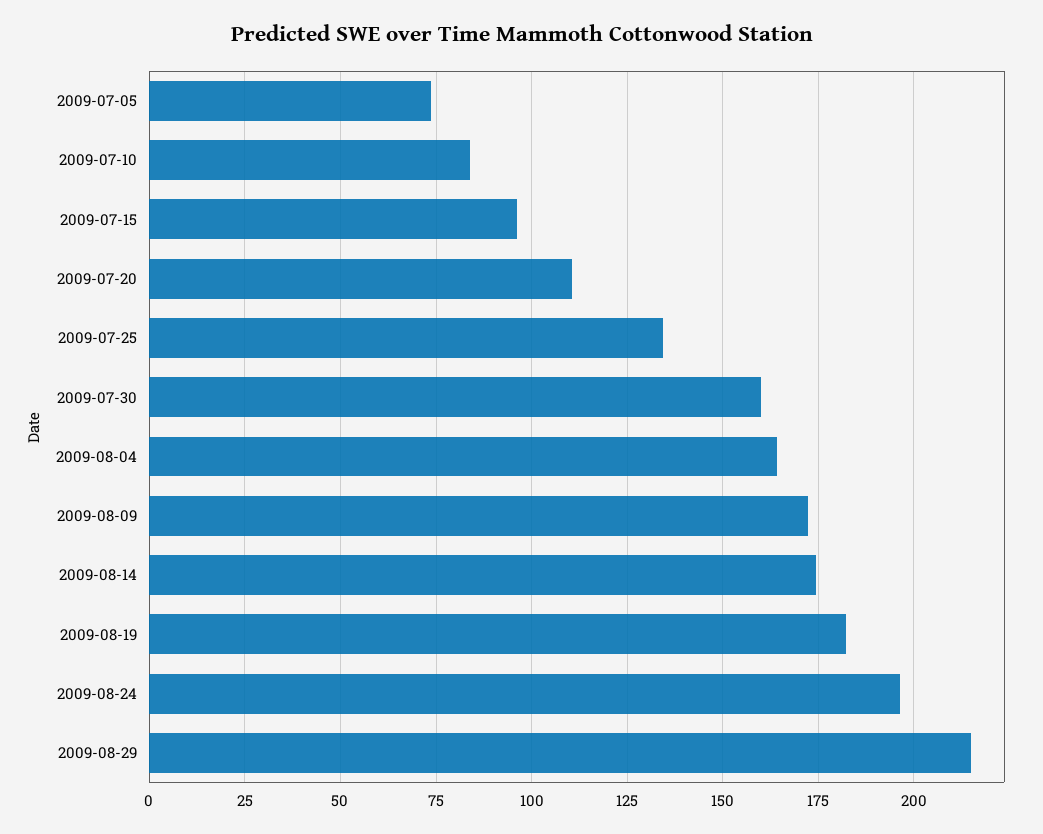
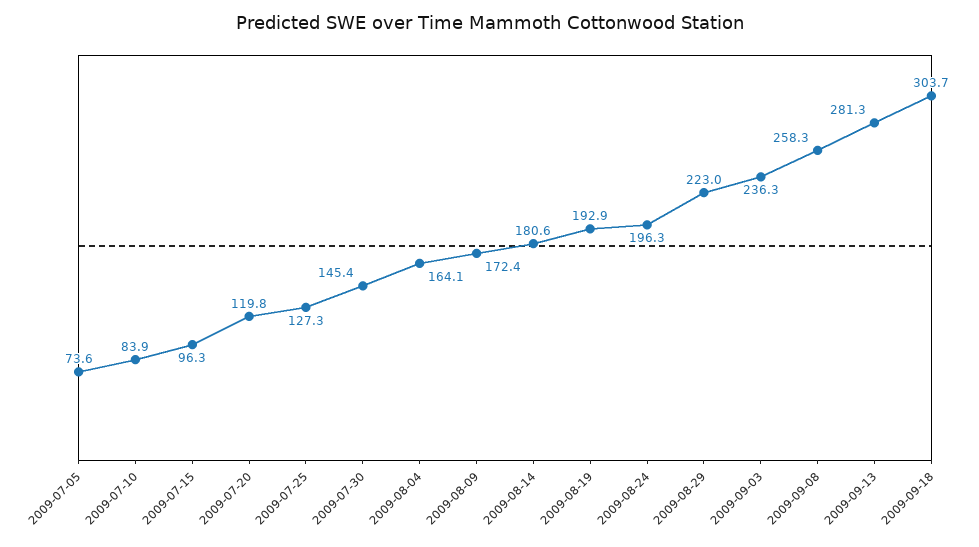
2009-07-20: 110 -> 119.8
2009-07-25: 135 -> 127.3
2009-07-30: 160 -> 145.4
2009-08-14: 175 -> 180.6
2009-08-19: 182.5 -> 192.9
2009-08-29: 215 -> 223
2009-09-03: none -> 236.3
2009-09-08: none -> 258.3
2009-09-13: none -> 281.3
2009-09-18: none -> 303.7

